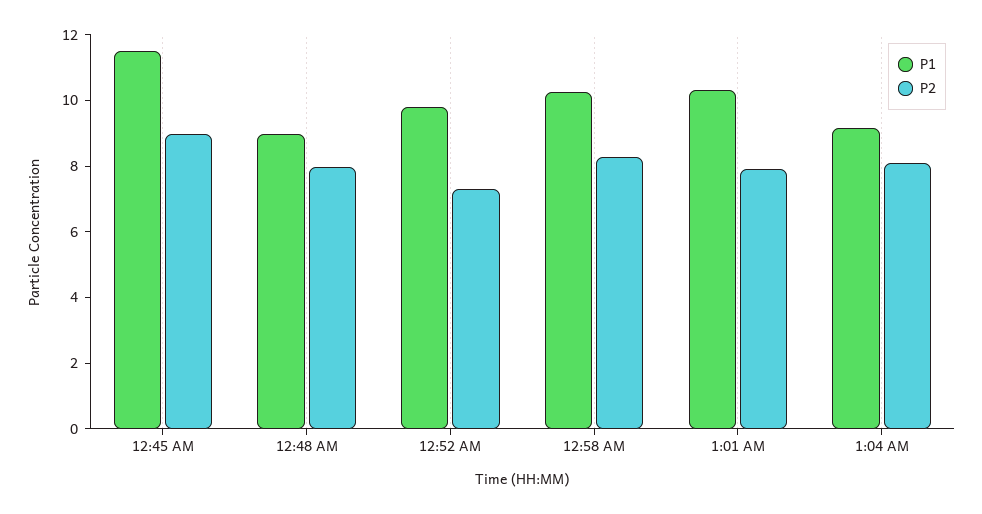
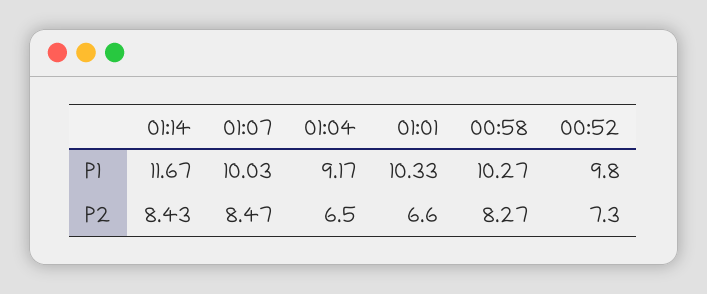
P1, 12:45 AM: 11.5 -> none
P2, 12:45 AM: 9 -> none
P1, 12:48 AM: 9 -> none
P2, 12:48 AM: 8 -> none
P2, 1:01 AM: 8 -> 6.6
P2, 1:04 AM: 8 -> 6.5
P1, 01:14: none -> 11.67
P1, 01:07: none -> 10.03
P2, 01:14: none -> 8.43
P2, 01:07: none -> 8.47

